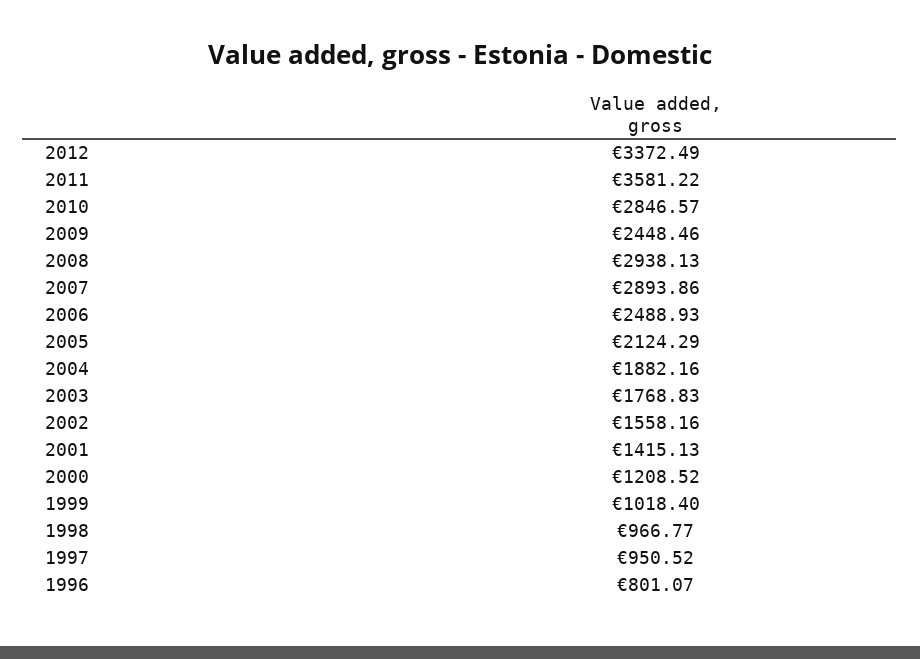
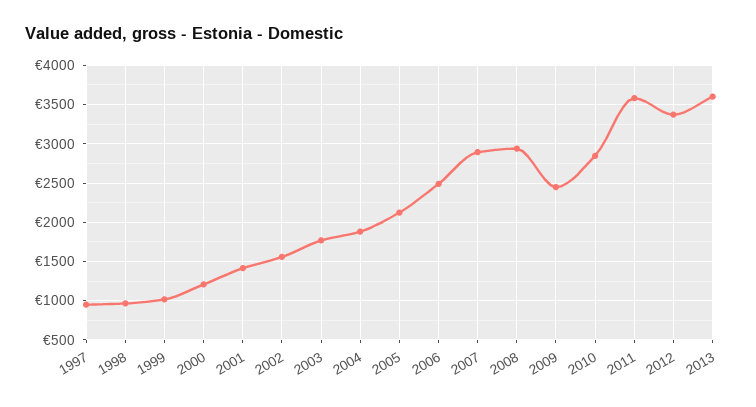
1996: 801.07 -> none
2013: none -> 3600

